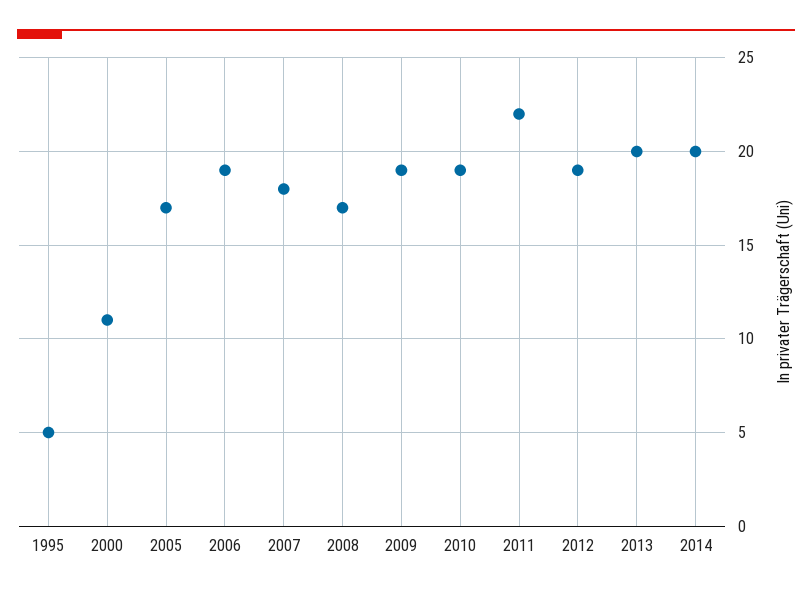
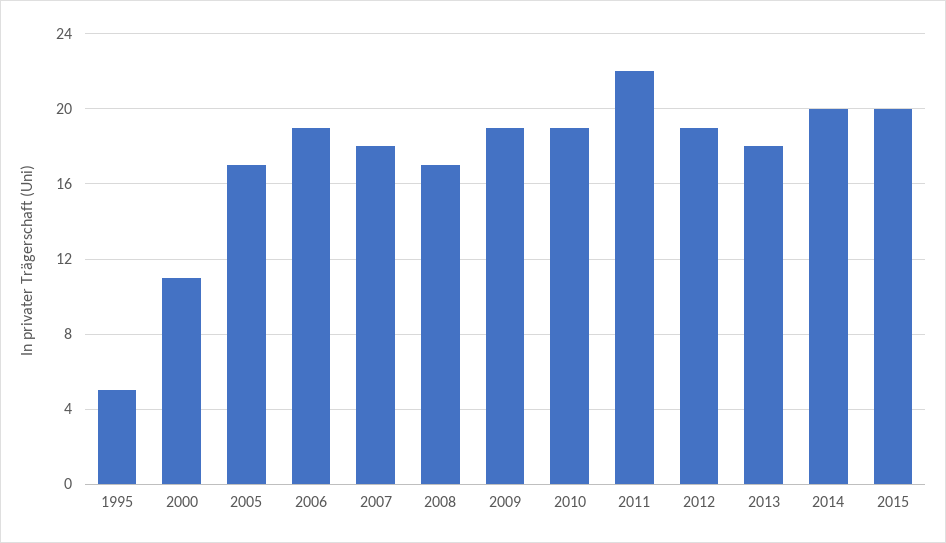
2013: 20 -> 18
2015: none -> 20

